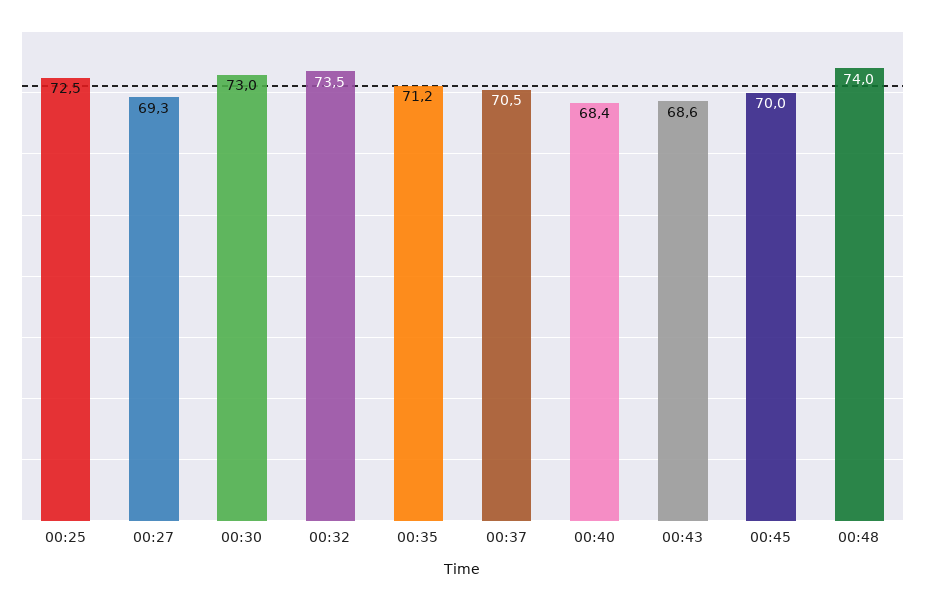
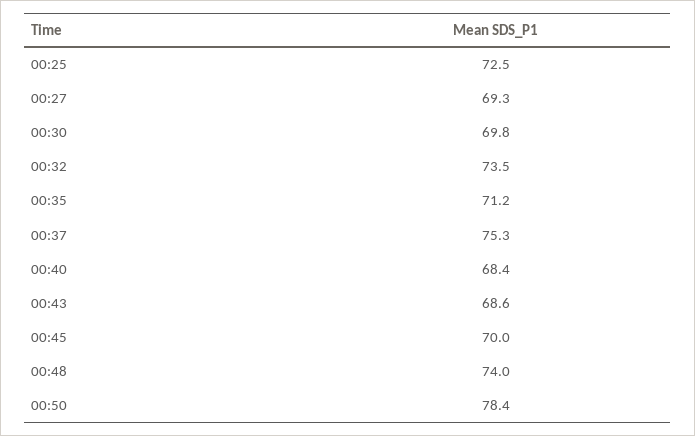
00:30: 73 -> 69.8
00:37: 70.5 -> 75.3
00:50: none -> 78.4

